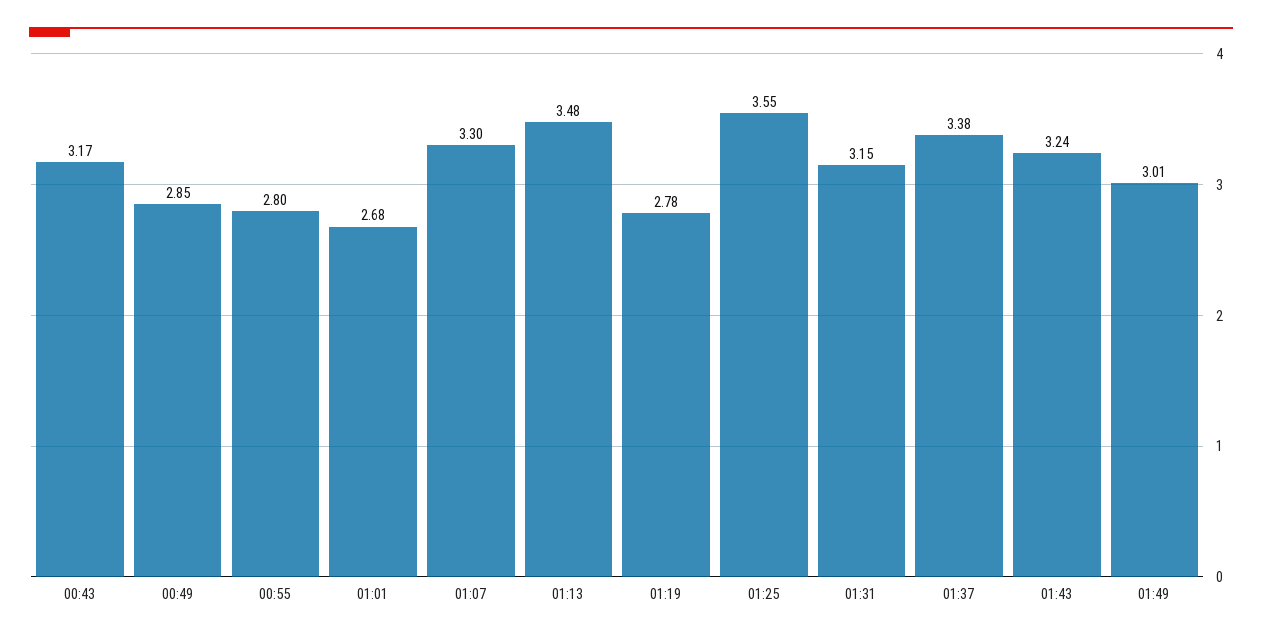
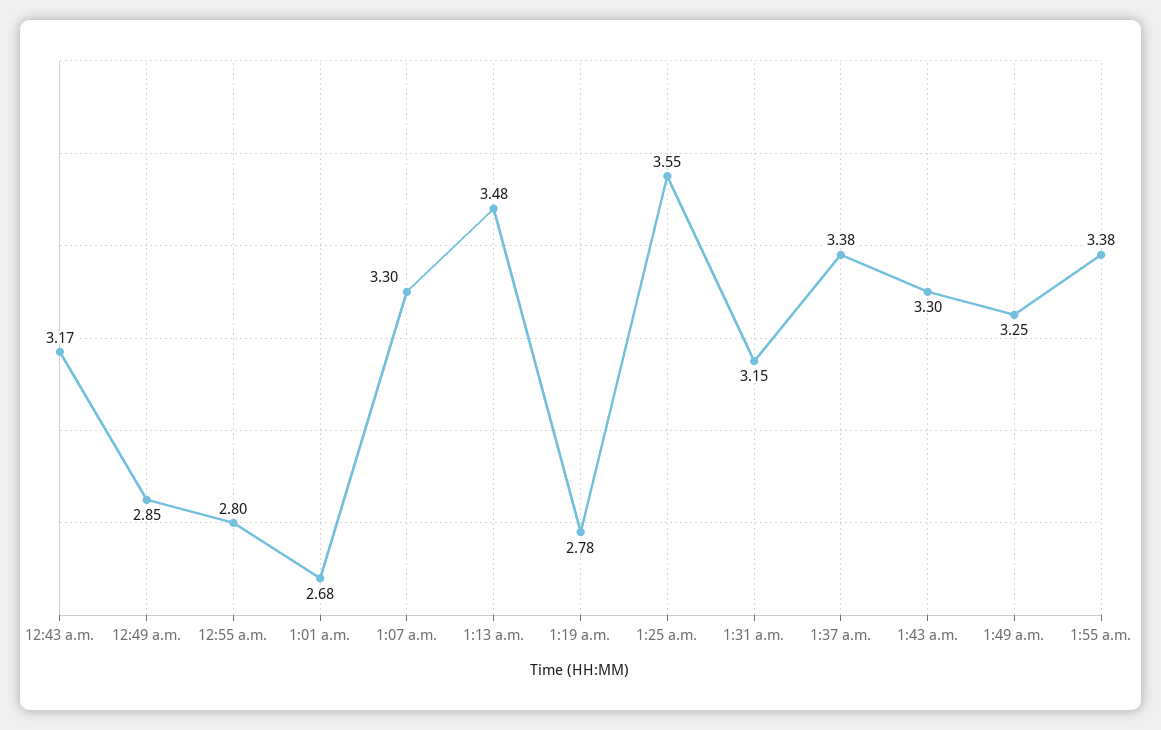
01:43: 3.24 -> 3.3
01:49: 3.01 -> 3.25
1:55 a.m.: none -> 3.38

